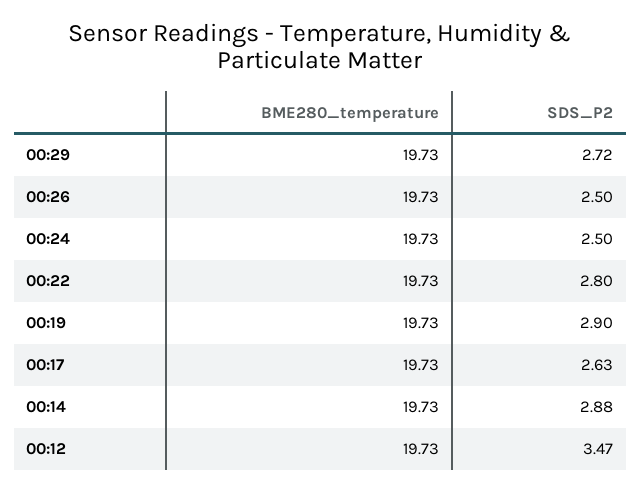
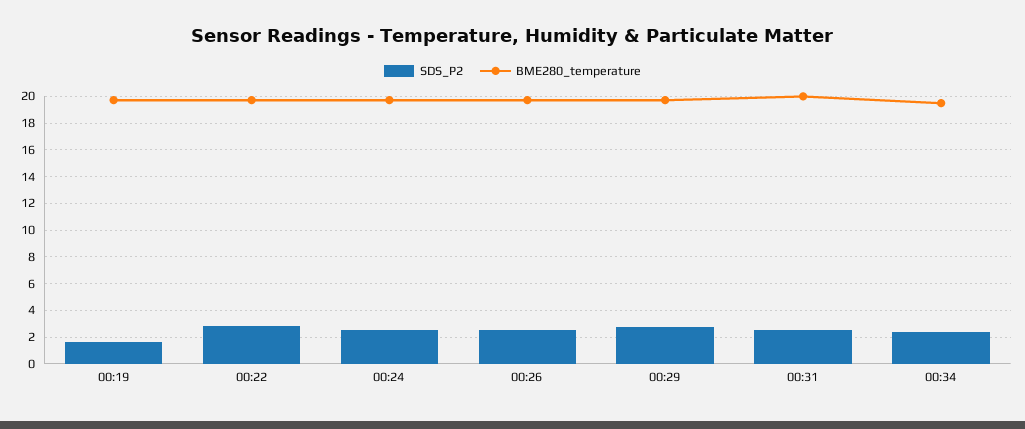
SDS_P2, 00:19: 2.9 -> 1.5
BME280_temperature, 00:17: 19.73 -> none
SDS_P2, 00:17: 2.63 -> none
BME280_temperature, 00:14: 19.73 -> none
SDS_P2, 00:14: 2.88 -> none
BME280_temperature, 00:12: 19.73 -> none
SDS_P2, 00:12: 3.47 -> none
SDS_P2, 00:31: none -> 2.5
BME280_temperature, 00:31: none -> 20
SDS_P2, 00:34: none -> 2.5
BME280_temperature, 00:34: none -> 19.5

